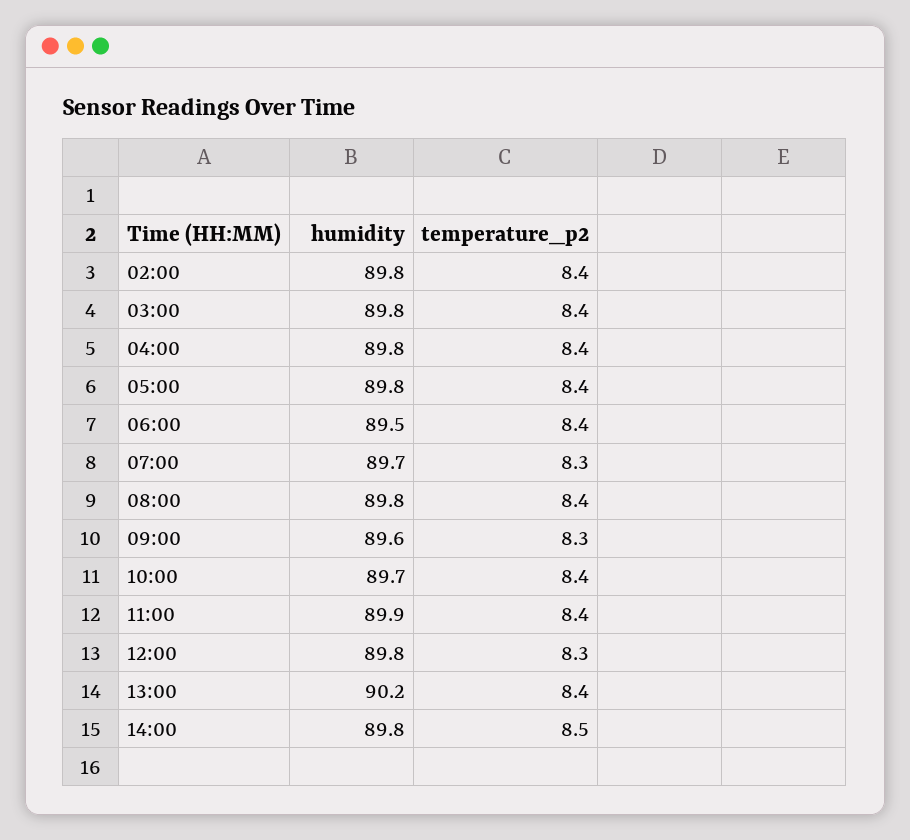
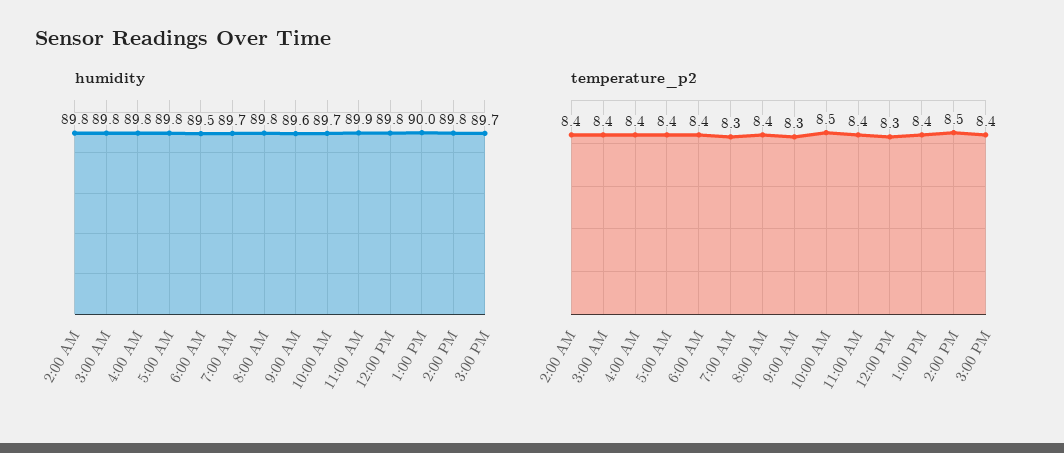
temperature_p2, 10:00: 8.4 -> 8.5
humidity, 13:00: 90.2 -> 90
humidity, 3:00 PM: none -> 89.7
temperature_p2, 3:00 PM: none -> 8.4

